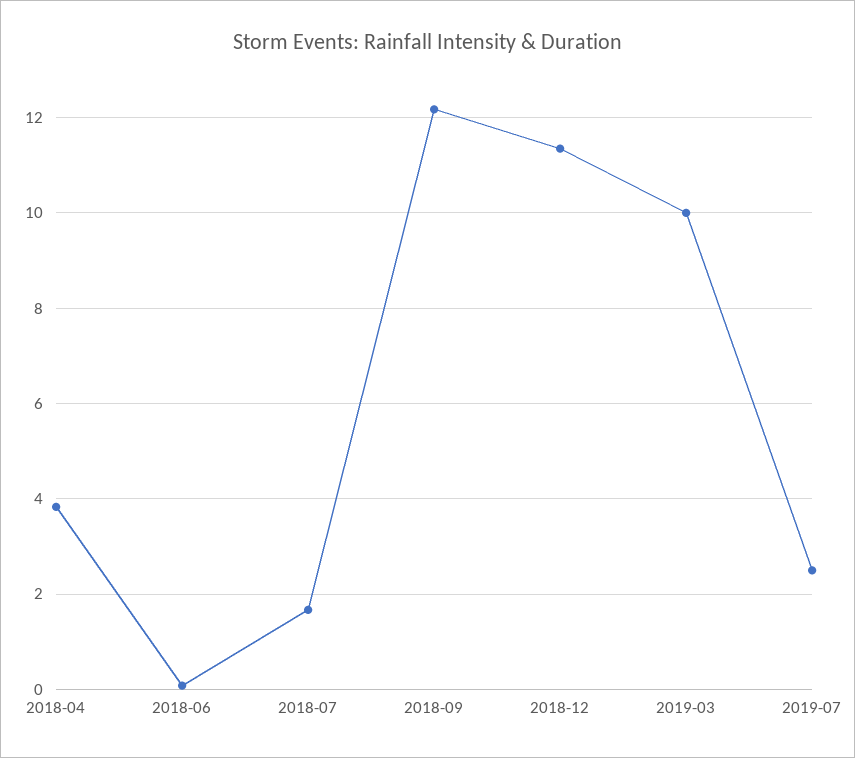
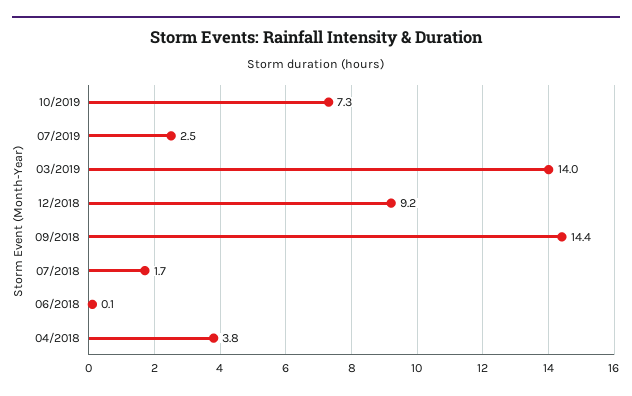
2018-09: 12.2 -> 14.4
2018-12: 11.4 -> 9.2
2019-03: 10 -> 14
10/2019: none -> 7.3

